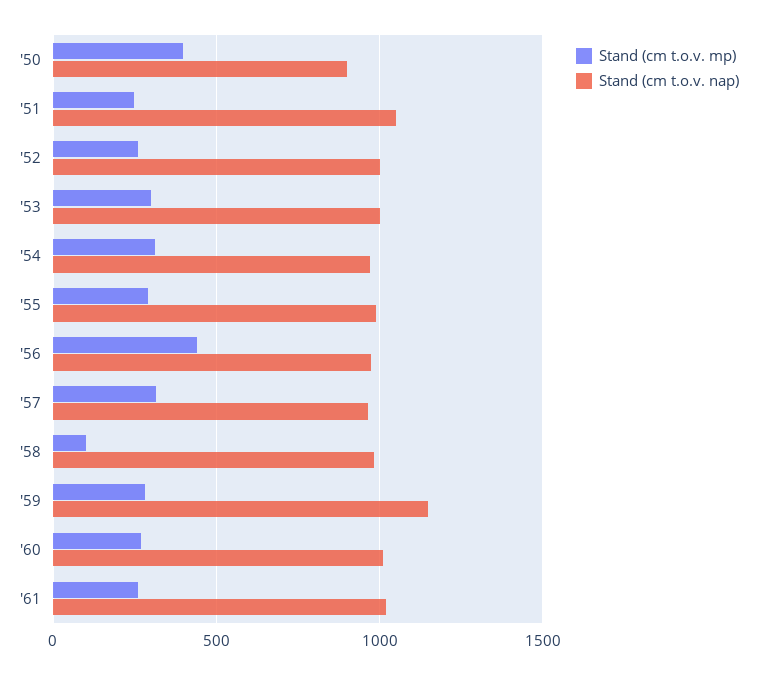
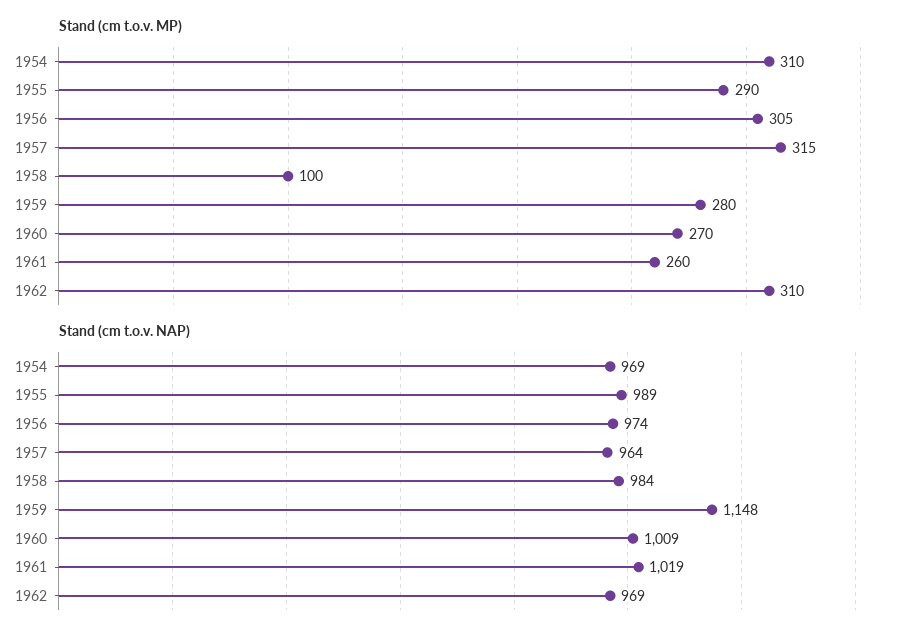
Stand (cm t.o.v. mp), '50: 400 -> none
Stand (cm t.o.v. nap), '50: 900 -> none
Stand (cm t.o.v. mp), '51: 250 -> none
Stand (cm t.o.v. nap), '51: 1050 -> none
Stand (cm t.o.v. mp), '52: 250 -> none
Stand (cm t.o.v. nap), '52: 1000 -> none
Stand (cm t.o.v. mp), '53: 300 -> none
Stand (cm t.o.v. nap), '53: 1000 -> none
Stand (cm t.o.v. mp), '56: 450 -> 305
Stand (cm t.o.v. mp), 1962: none -> 310
Stand (cm t.o.v. nap), 1962: none -> 969

